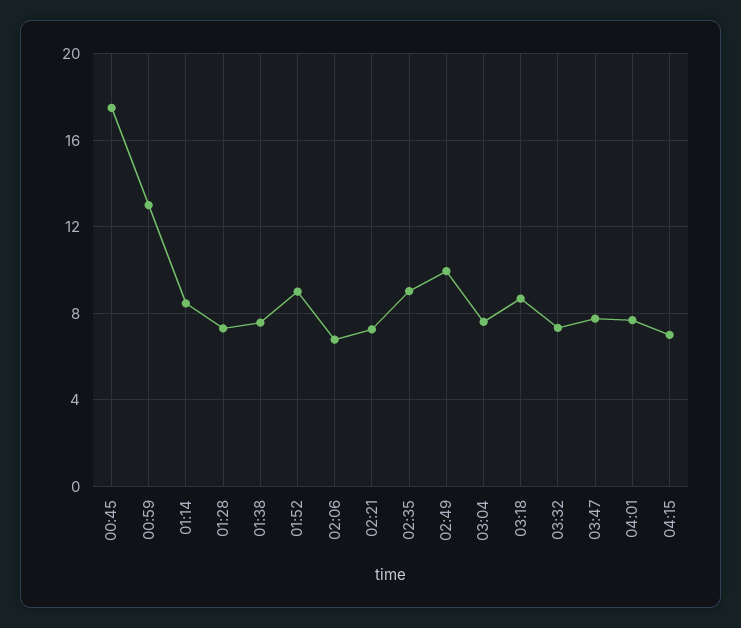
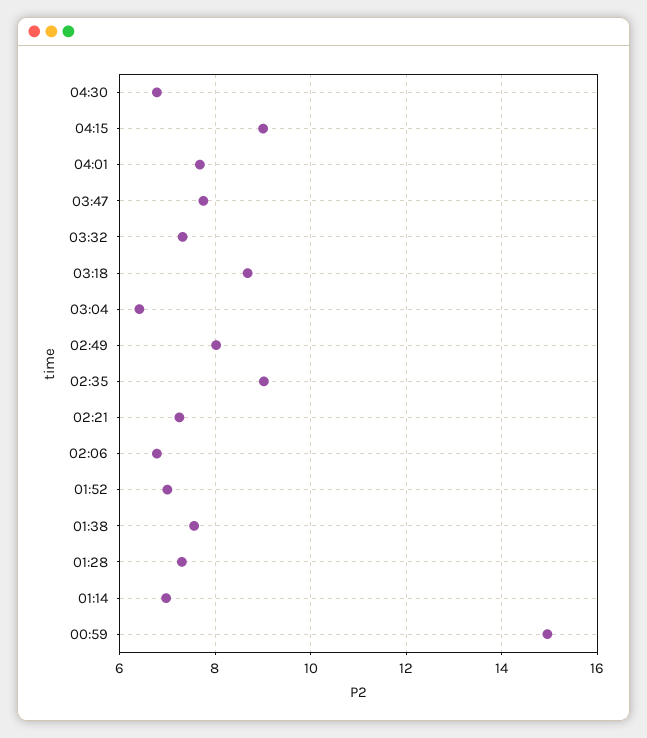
00:45: 17.5 -> none
00:59: 13 -> 15
01:14: 8.5 -> 7
01:52: 9 -> 7
02:49: 10 -> 8
03:04: 7.5 -> 6.4
04:15: 7 -> 9
04:30: none -> 6.8

